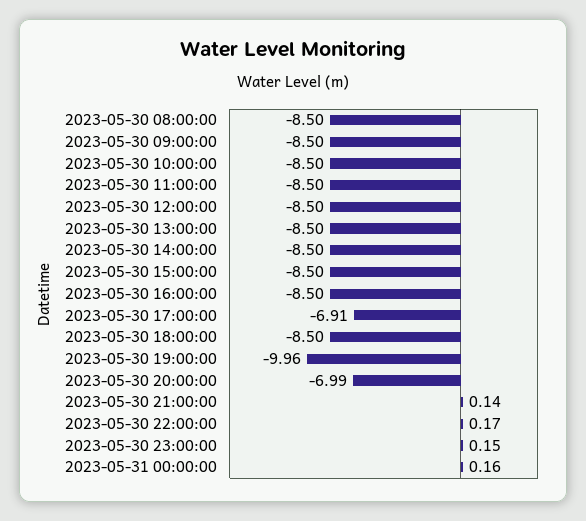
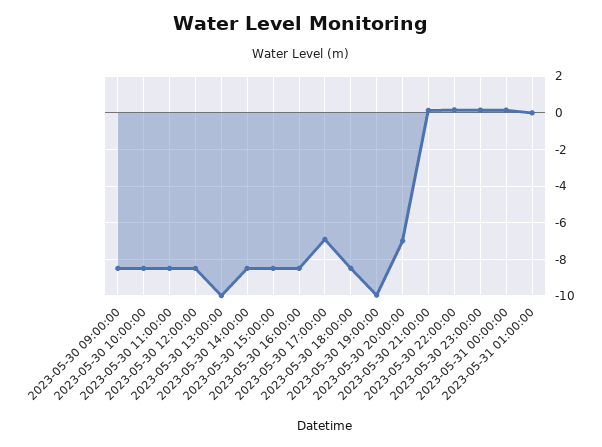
2023-05-30 08:00:00: -8.5 -> none
2023-05-30 13:00:00: -8.5 -> -10
2023-05-31 01:00:00: none -> 0

